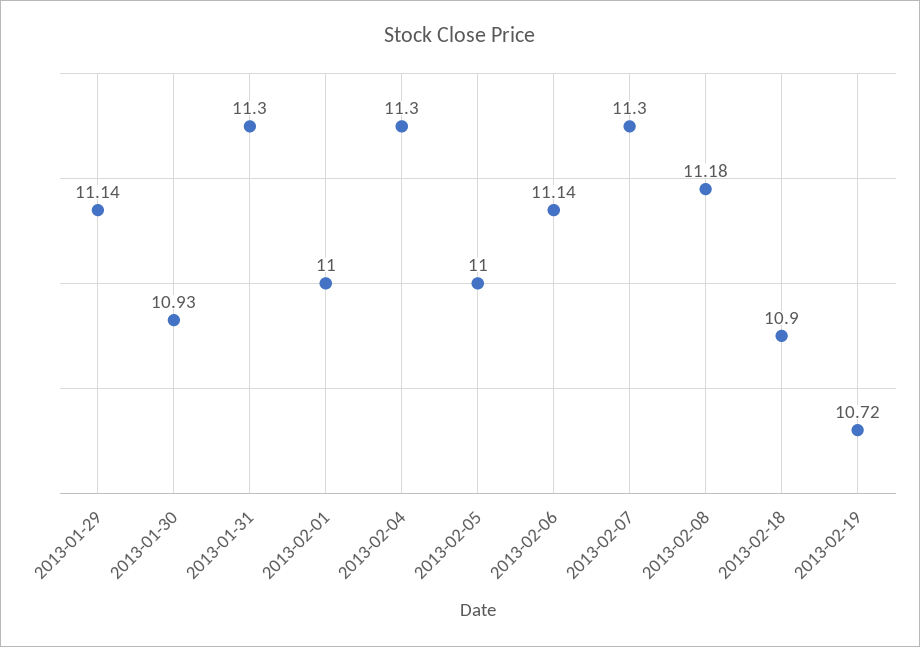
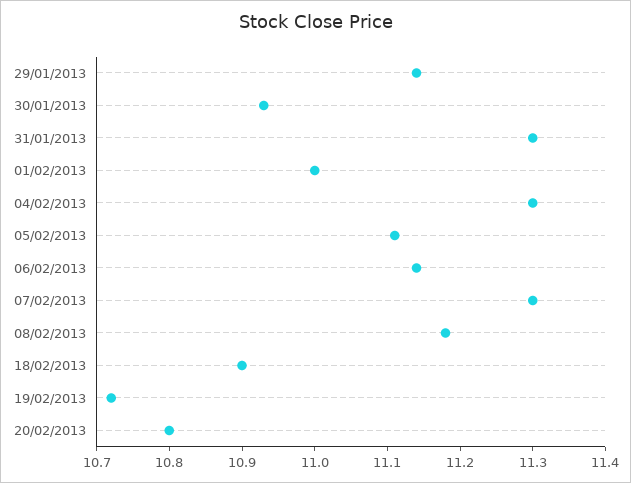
2013-02-05: 11 -> 11.1
20/02/2013: none -> 10.8

